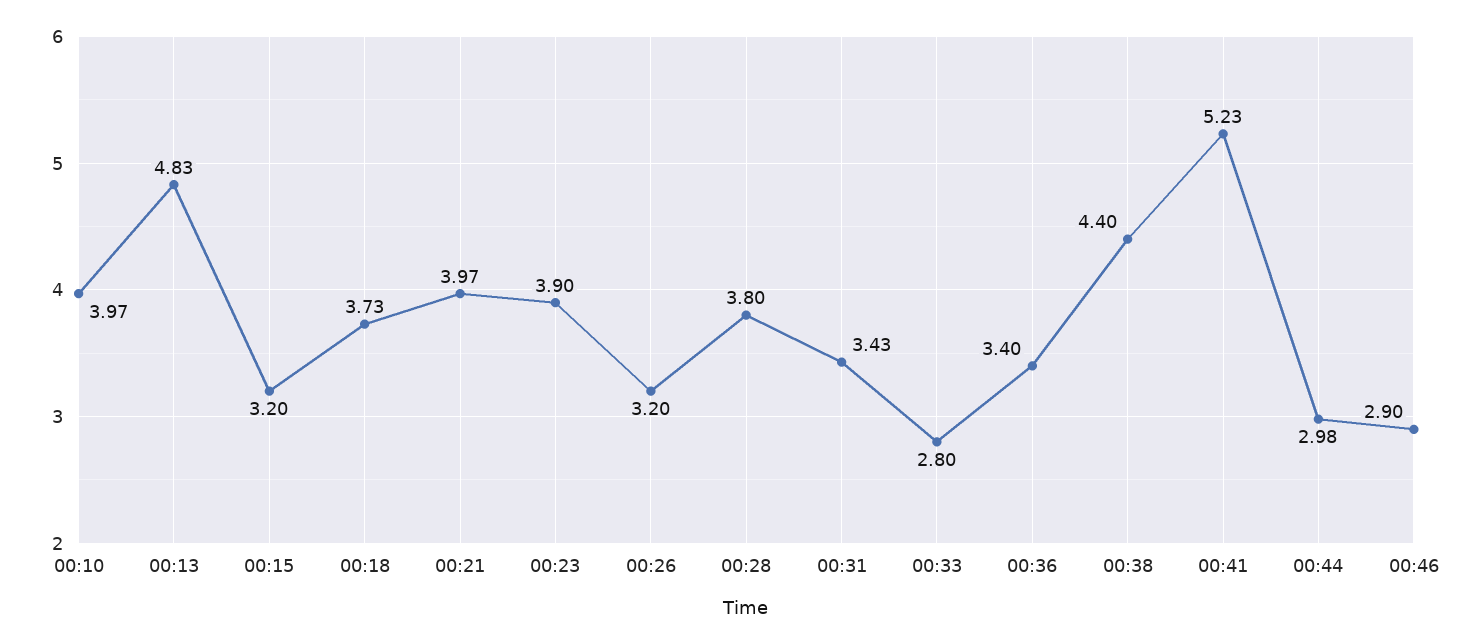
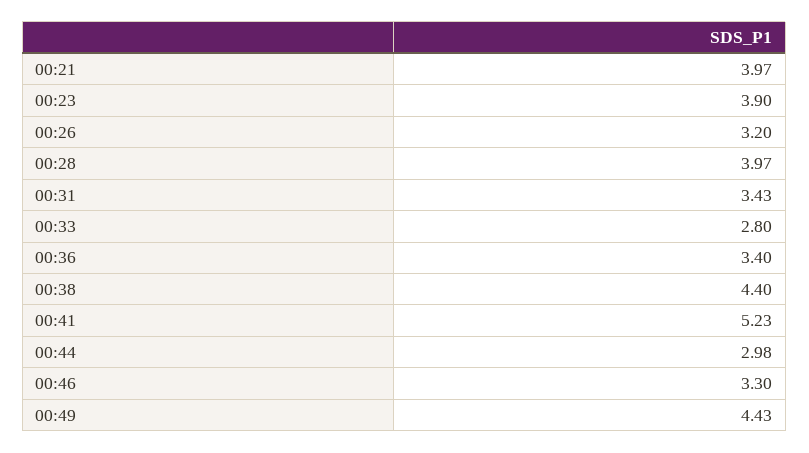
00:10: 3.97 -> none
00:13: 4.83 -> none
00:15: 3.2 -> none
00:18: 3.73 -> none
00:28: 3.8 -> 3.97
00:46: 2.9 -> 3.3
00:49: none -> 4.43

